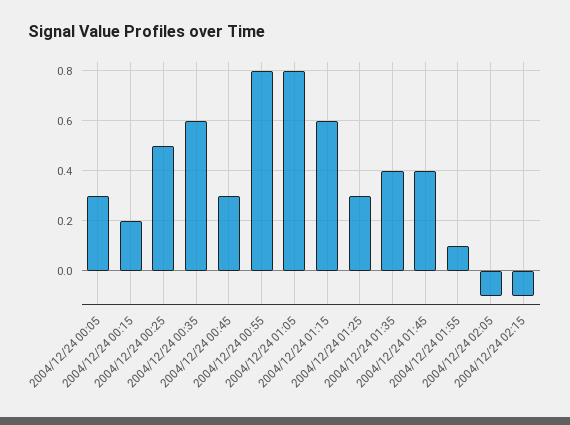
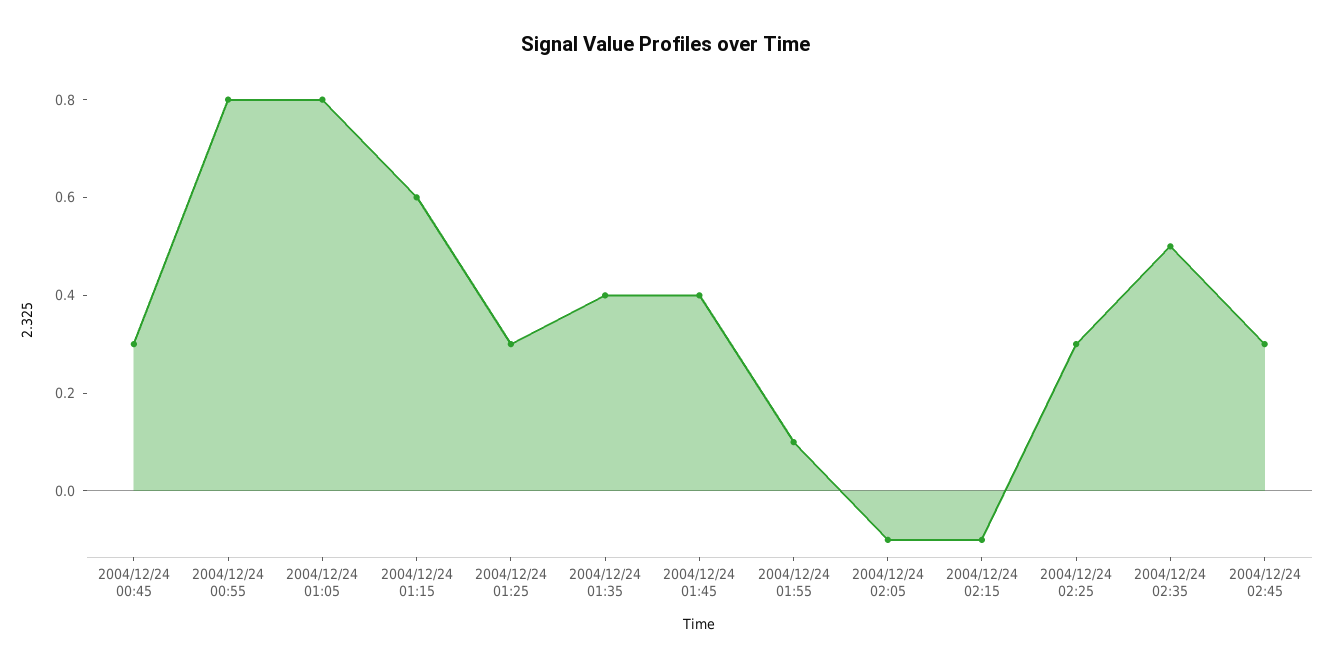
2004/12/24 00:05: 0.3 -> none
2004/12/24 00:15: 0.2 -> none
2004/12/24 00:25: 0.5 -> none
2004/12/24 00:35: 0.6 -> none
2004/12/24 02:25: none -> 0.3
2004/12/24 02:35: none -> 0.5
2004/12/24 02:45: none -> 0.3

